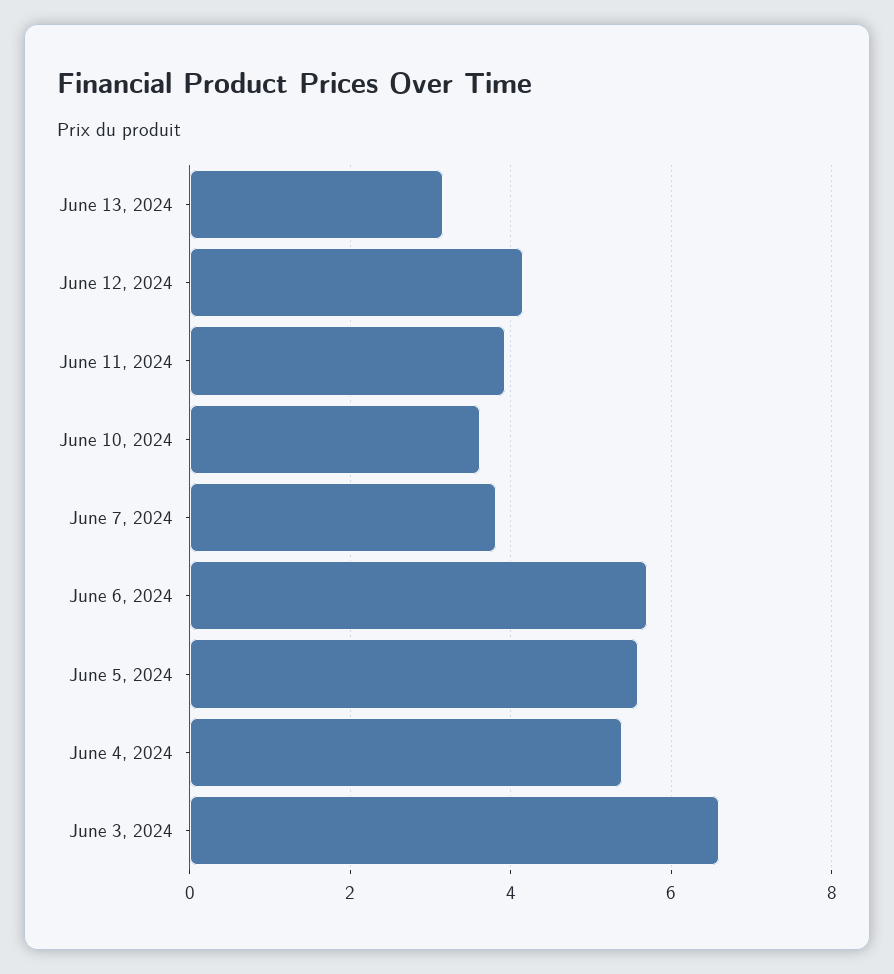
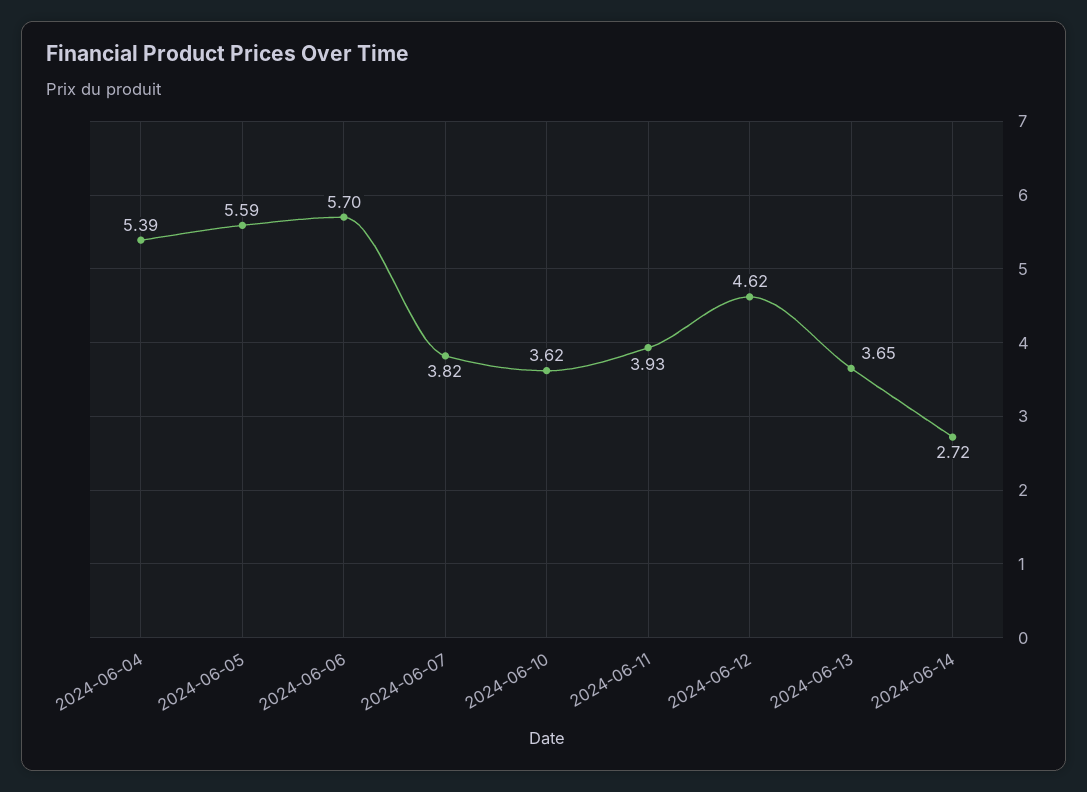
June 13, 2024: 3.2 -> 3.65
June 12, 2024: 4.2 -> 4.62
June 3, 2024: 6.6 -> none
2024-06-14: none -> 2.72

